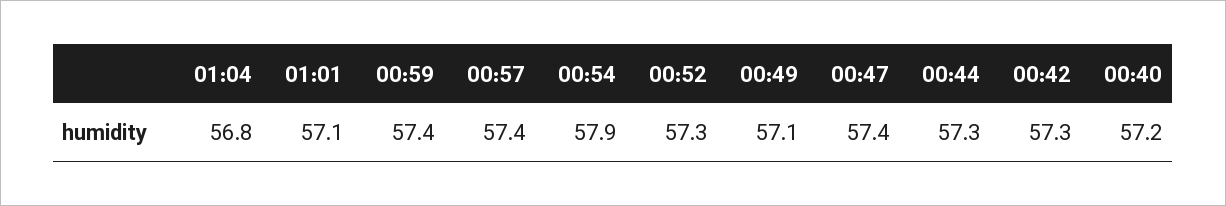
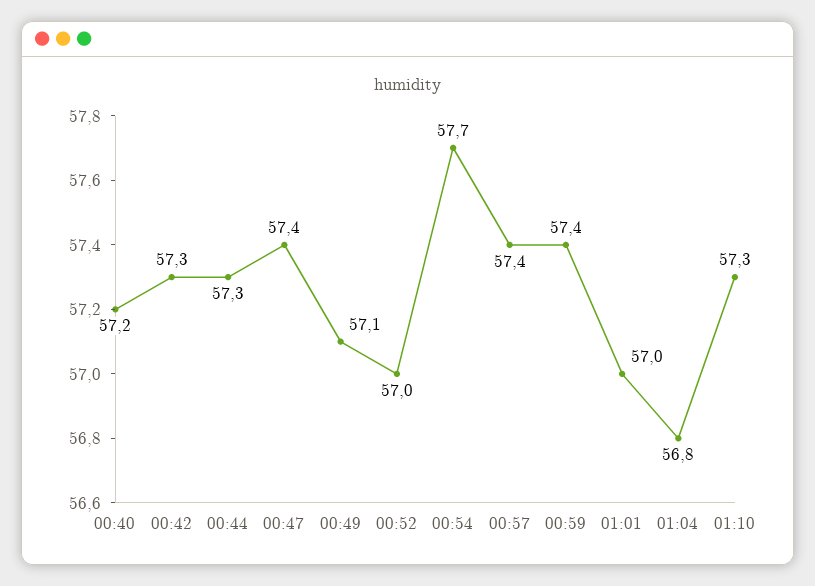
01:01: 57.1 -> 57
00:54: 57.9 -> 57.7
00:52: 57.3 -> 57
01:10: none -> 57.3

